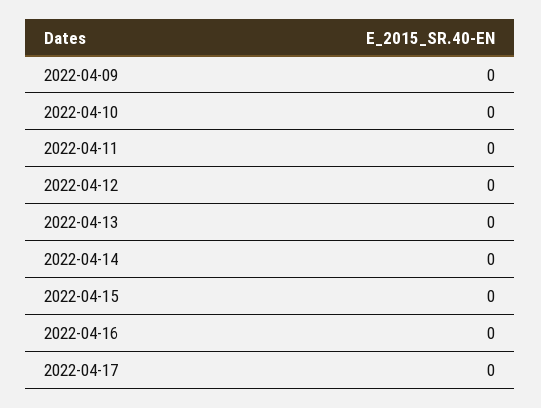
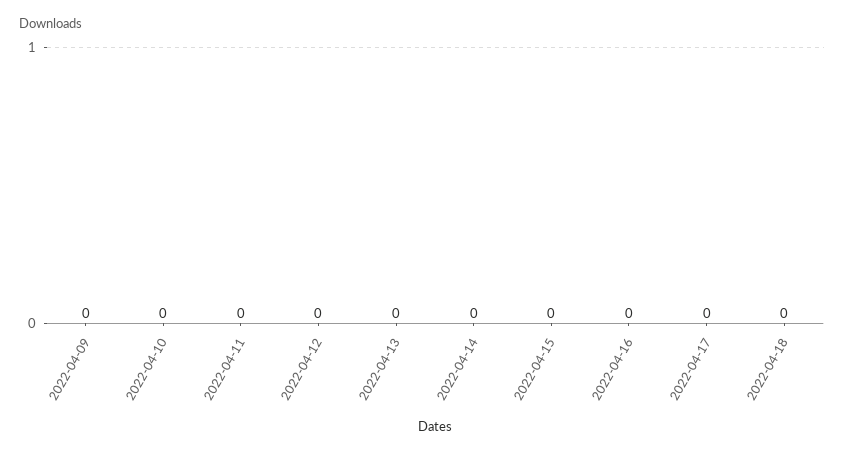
2022-04-18: none -> 0

